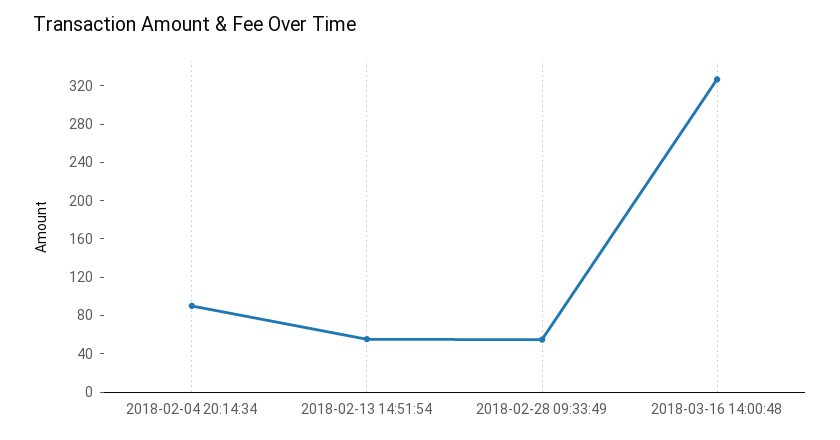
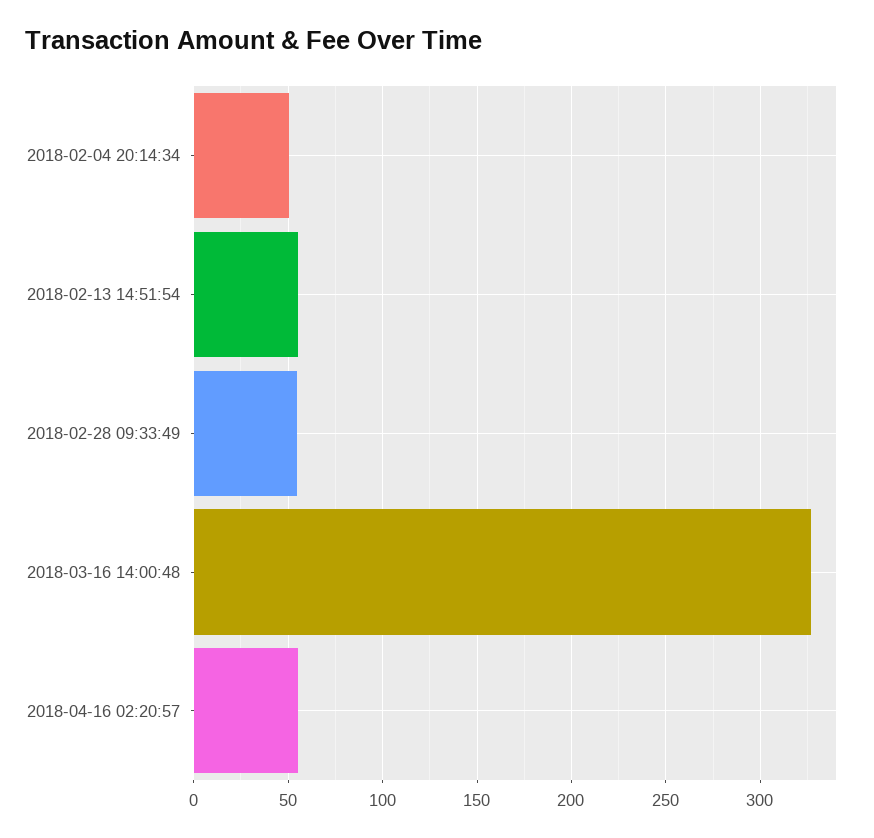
2018-02-04 20:14:34: 90 -> 50
2018-04-16 02:20:57: none -> 55

